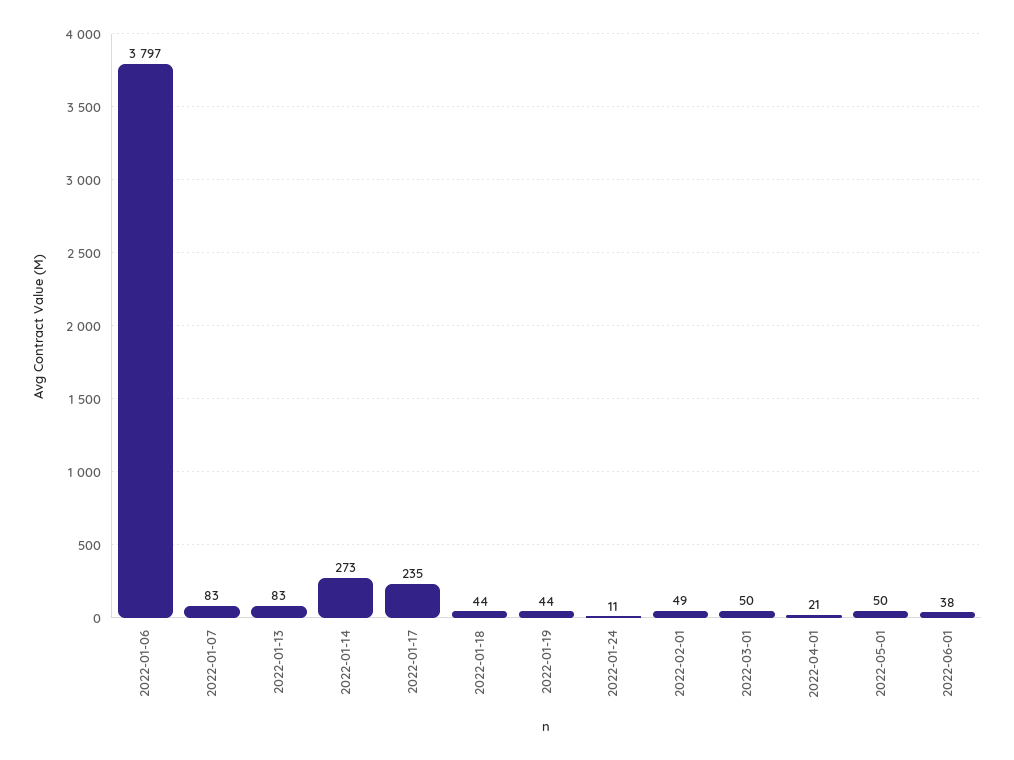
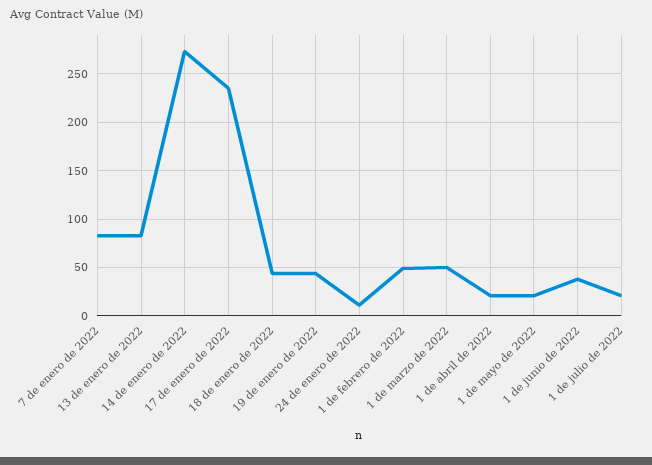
2022-01-06: 3797 -> none
2022-05-01: 50 -> 20
1 de julio de 2022: none -> 20

